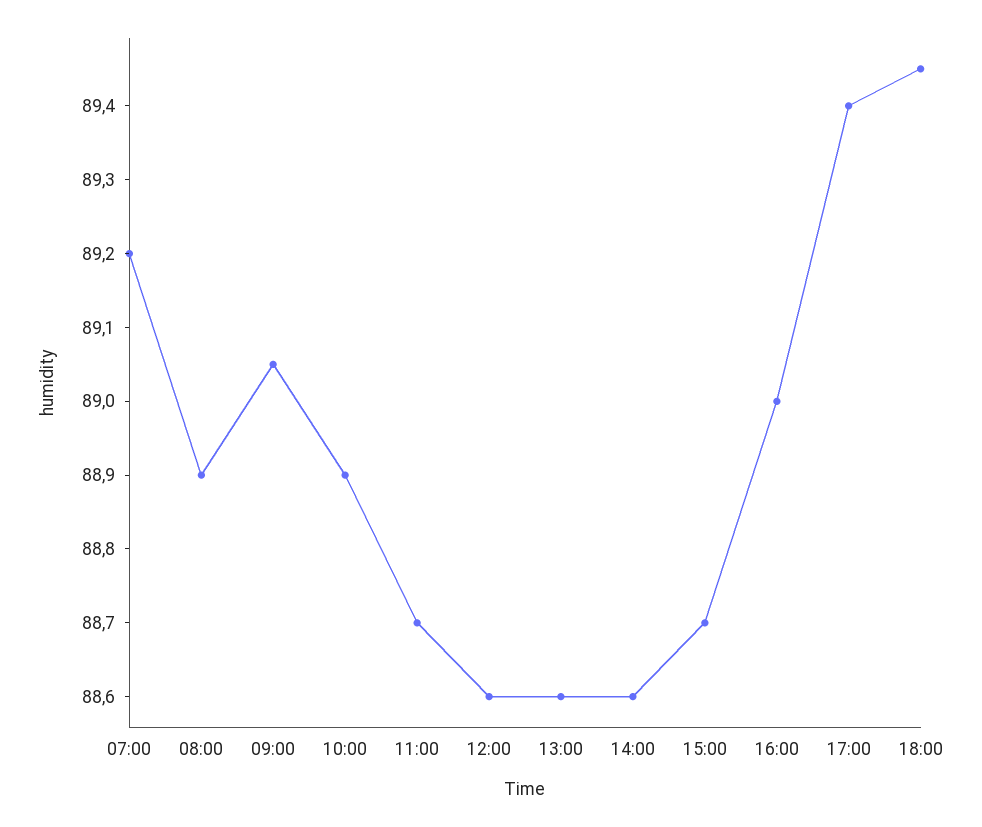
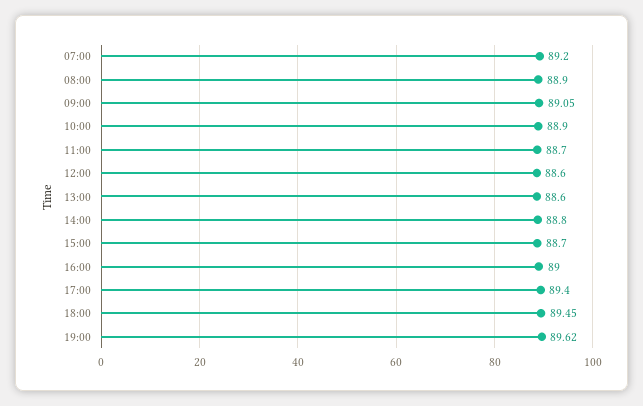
14:00: 88.6 -> 88.8
19:00: none -> 89.62

